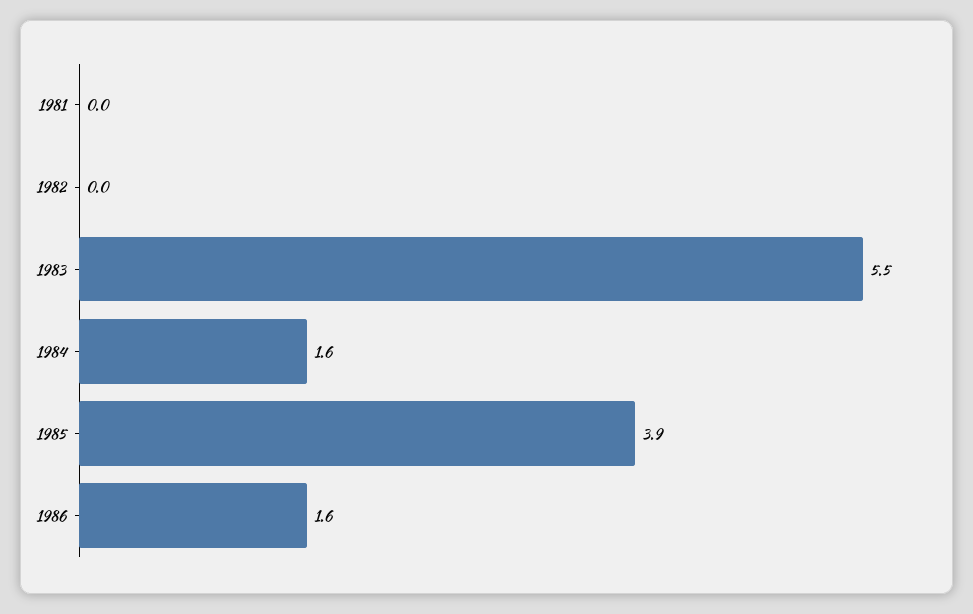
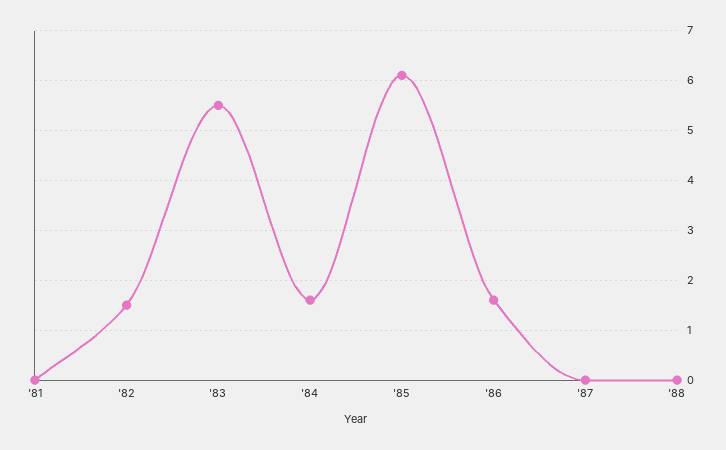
1982: 0 -> 1.5
1985: 3.9 -> 6
'87: none -> 0
'88: none -> 0

